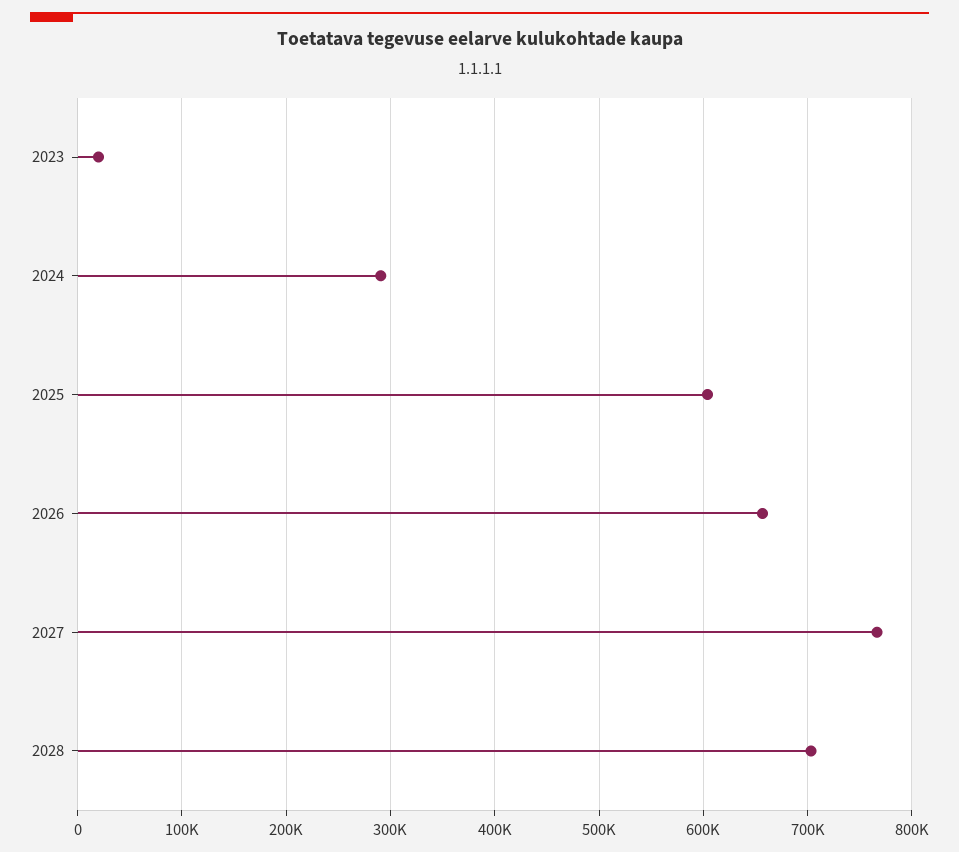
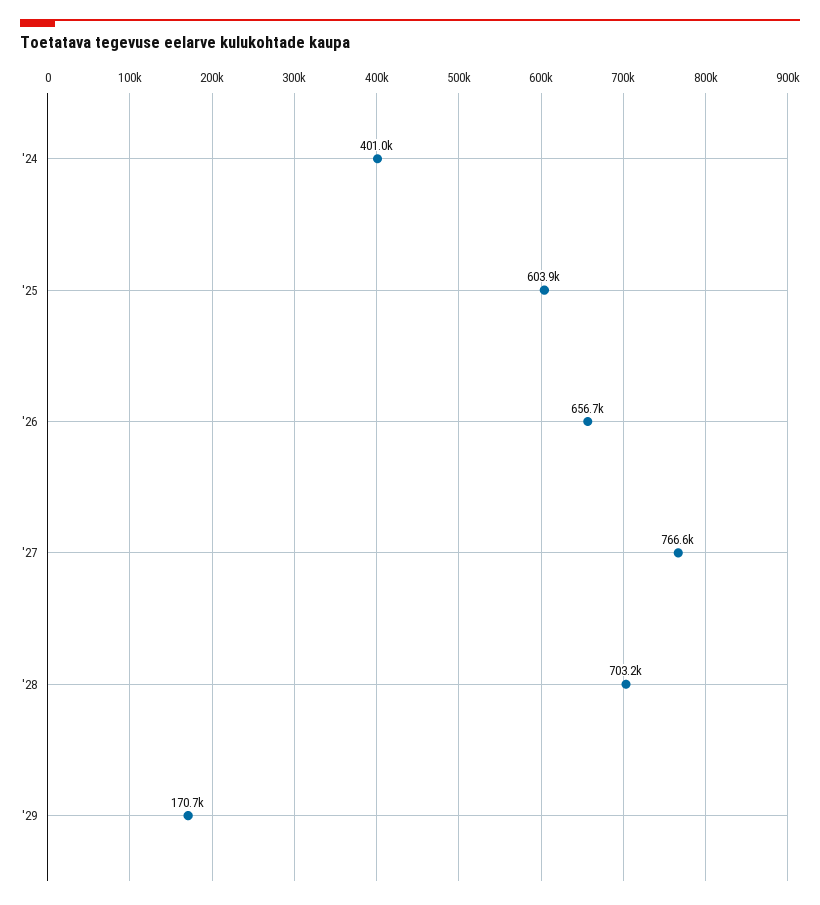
2023: 20000 -> none
2024: 290000 -> 401000
'29: none -> 170700

